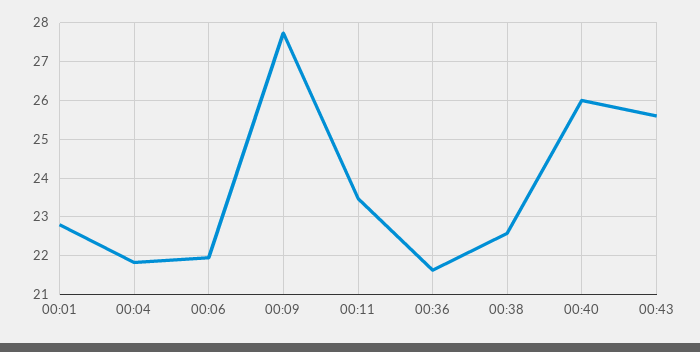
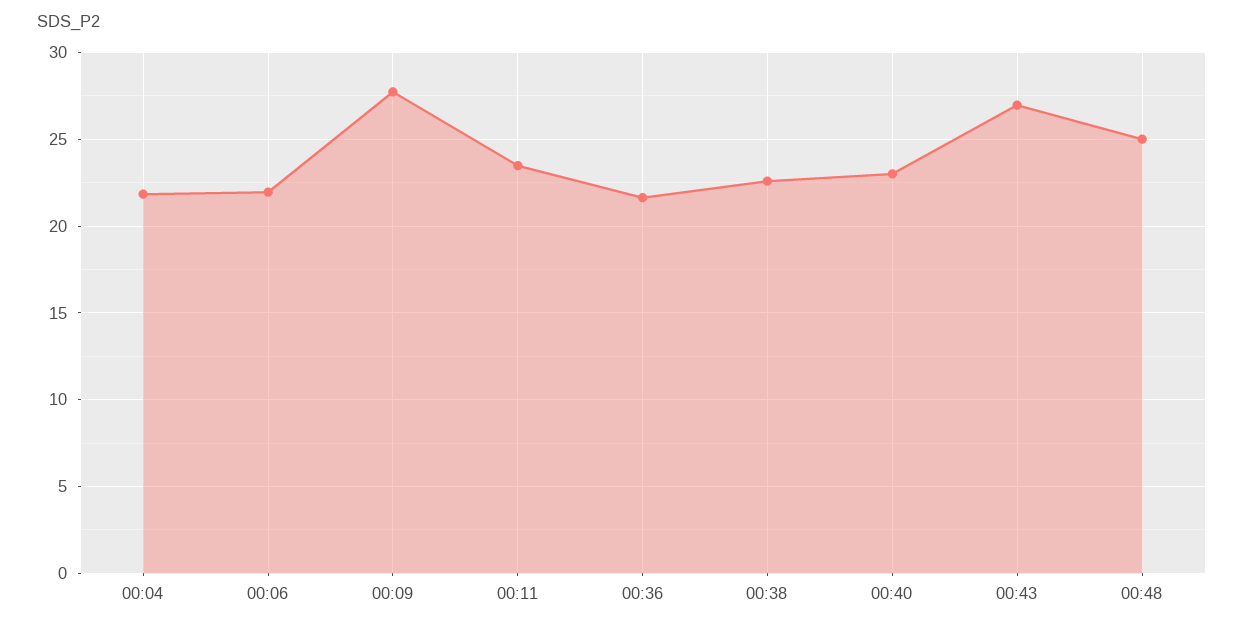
00:01: 22.8 -> none
00:40: 26 -> 23
00:43: 25.6 -> 27
00:48: none -> 25

